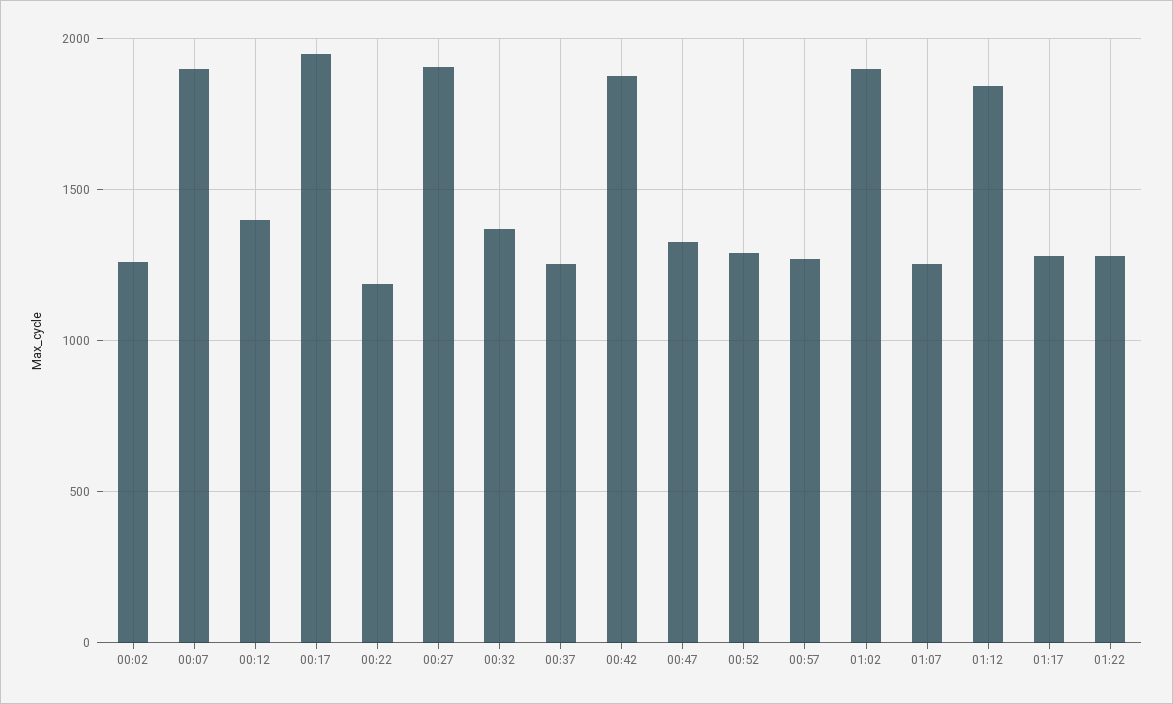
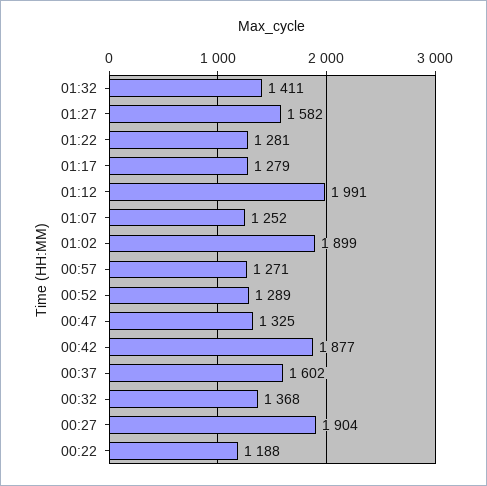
00:02: 1250 -> none
00:07: 1900 -> none
00:12: 1400 -> none
00:17: 1950 -> none
00:37: 1250 -> 1602
01:12: 1850 -> 1991
01:32: none -> 1411
01:27: none -> 1582

